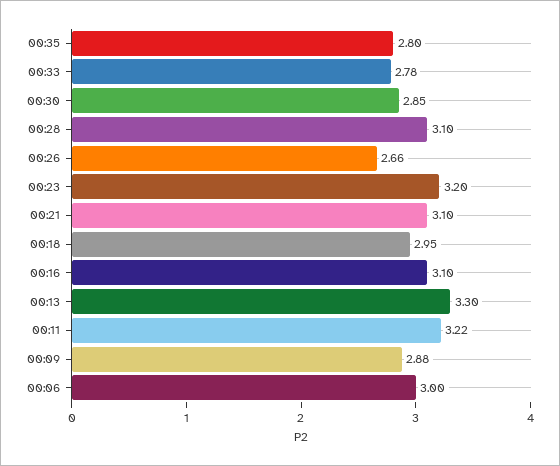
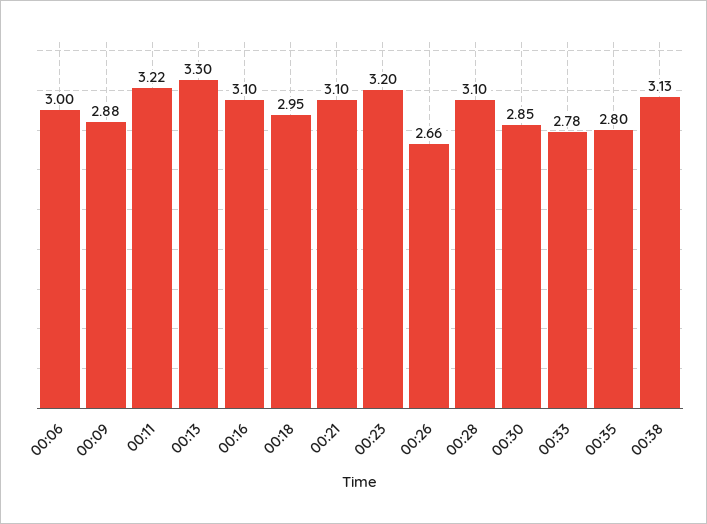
00:38: none -> 3.13

